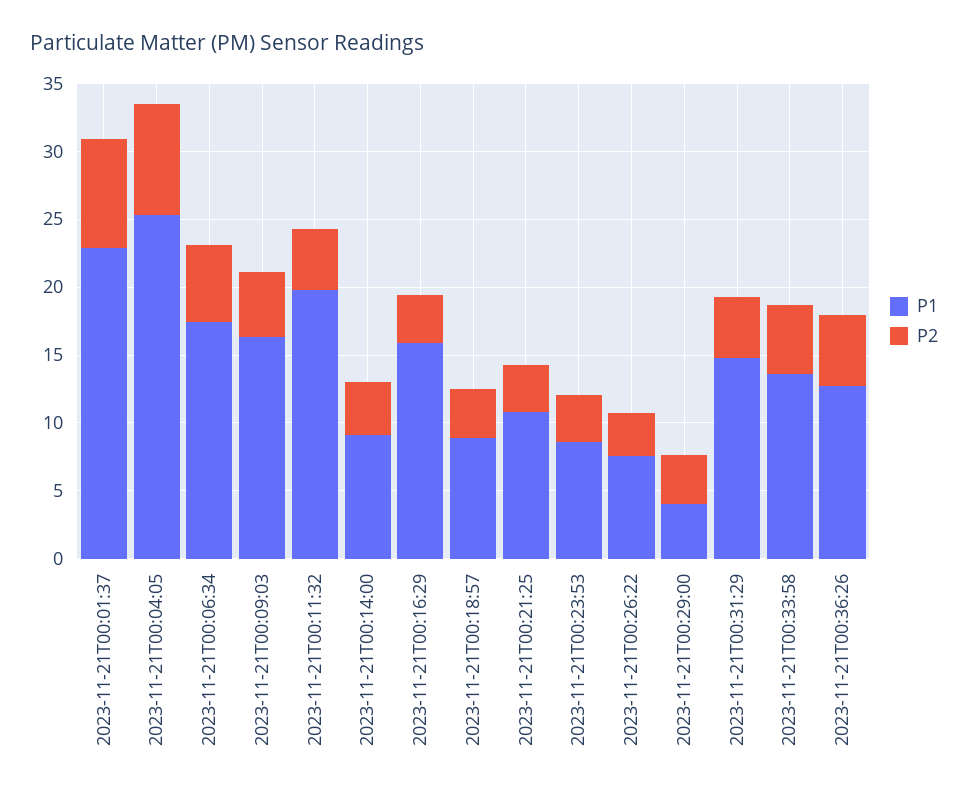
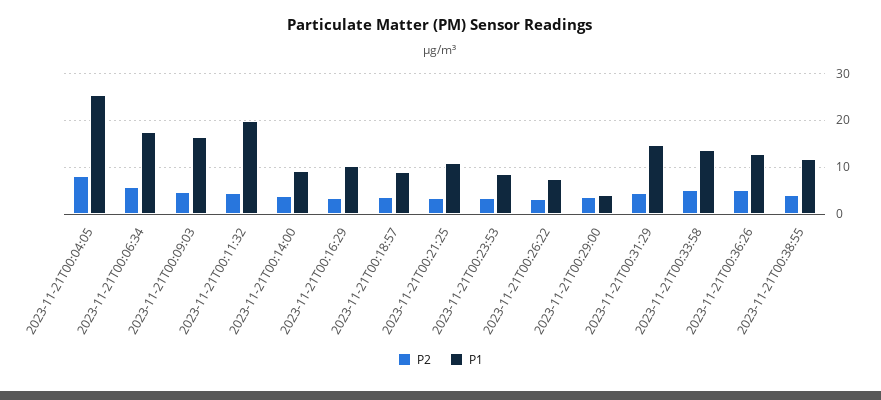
P1, 2023-11-21T00:01:37: 23 -> none
P2, 2023-11-21T00:01:37: 8 -> none
P1, 2023-11-21T00:16:29: 16 -> 10
P2, 2023-11-21T00:38:55: none -> 4
P1, 2023-11-21T00:38:55: none -> 12

